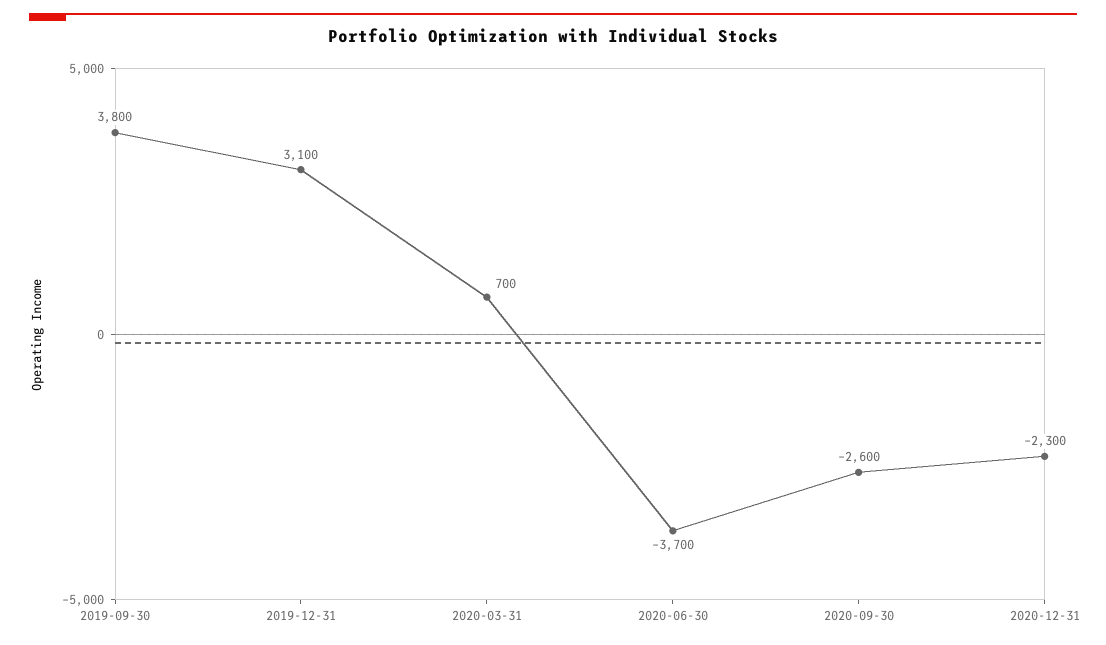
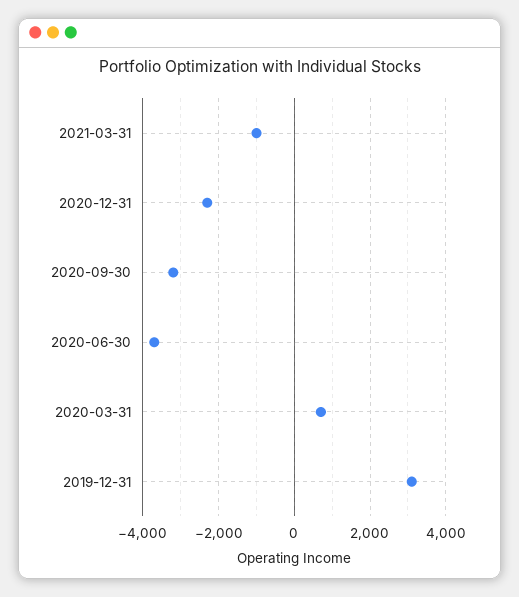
2019-09-30: 3800 -> none
2020-09-30: -2600 -> -3200
2021-03-31: none -> -1000

